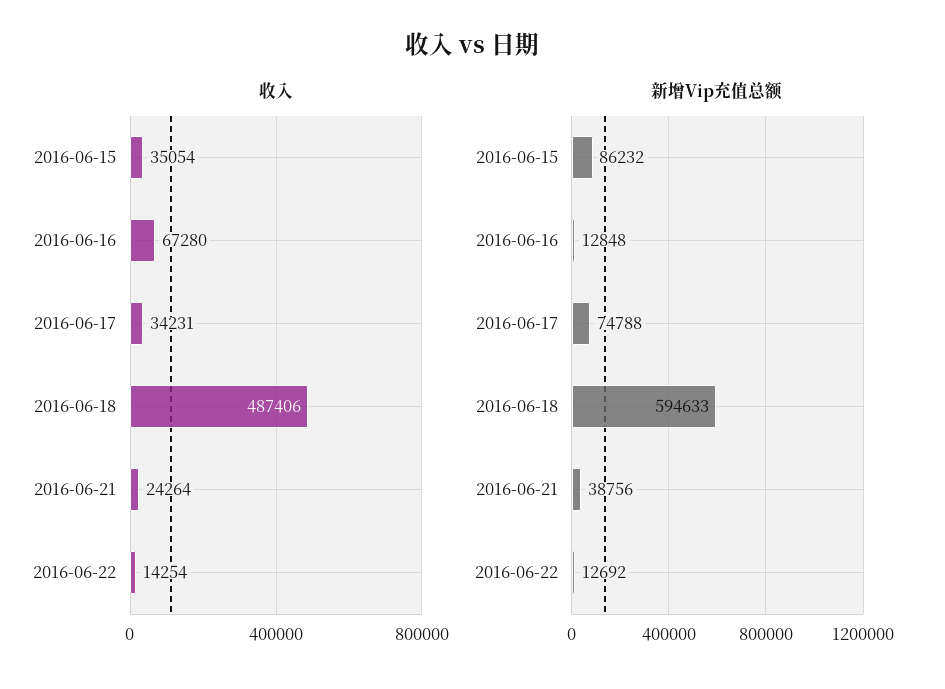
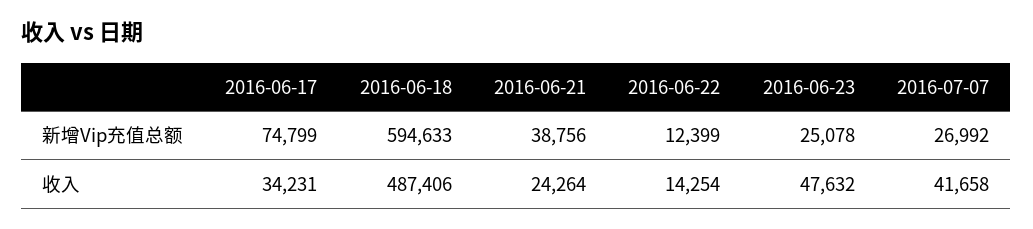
收入, 2016-06-15: 35054 -> none
收入, 2016-06-16: 67280 -> none
新增Vip充值总额, 2016-06-15: 86232 -> none
新增Vip充值总额, 2016-06-16: 12848 -> none
新增Vip充值总额, 2016-06-17: 74788 -> 74799
新增Vip充值总额, 2016-06-22: 12692 -> 12399
新增Vip充值总额, 2016-06-23: none -> 25078
新增Vip充值总额, 2016-07-07: none -> 26992
收入, 2016-06-23: none -> 47632
收入, 2016-07-07: none -> 41658

